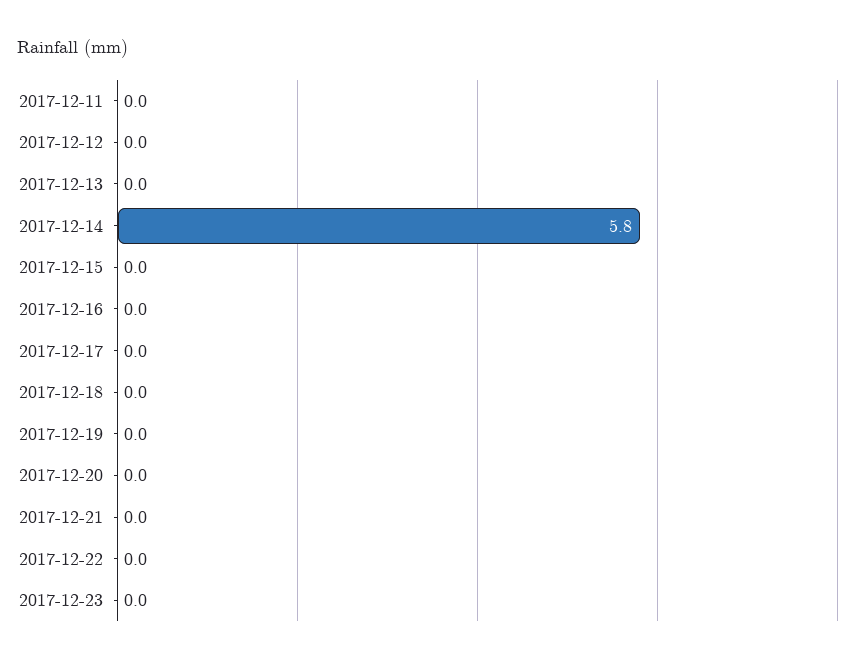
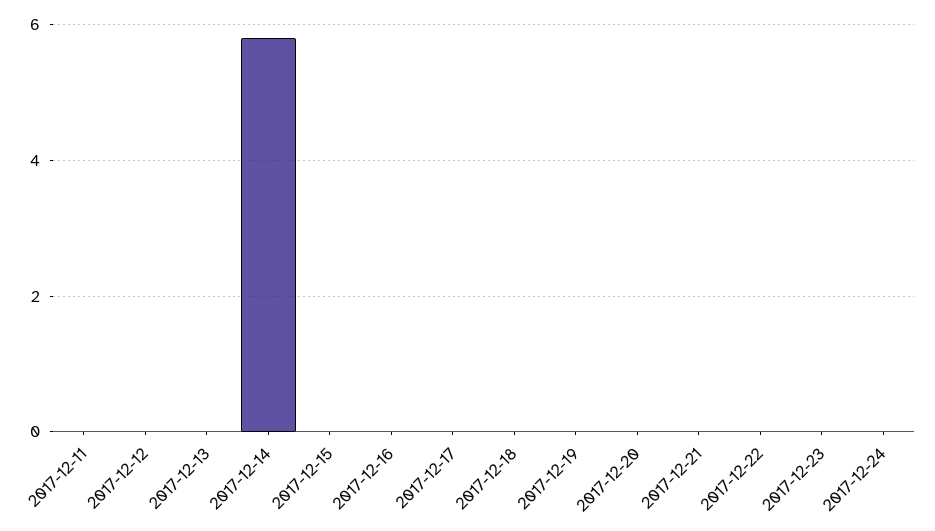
2017-12-24: none -> 0

